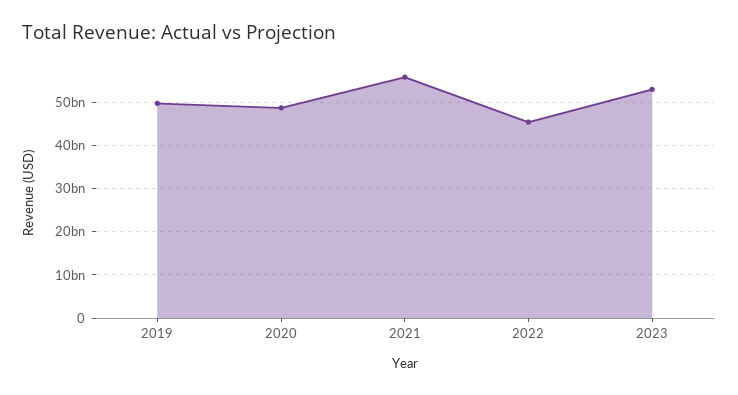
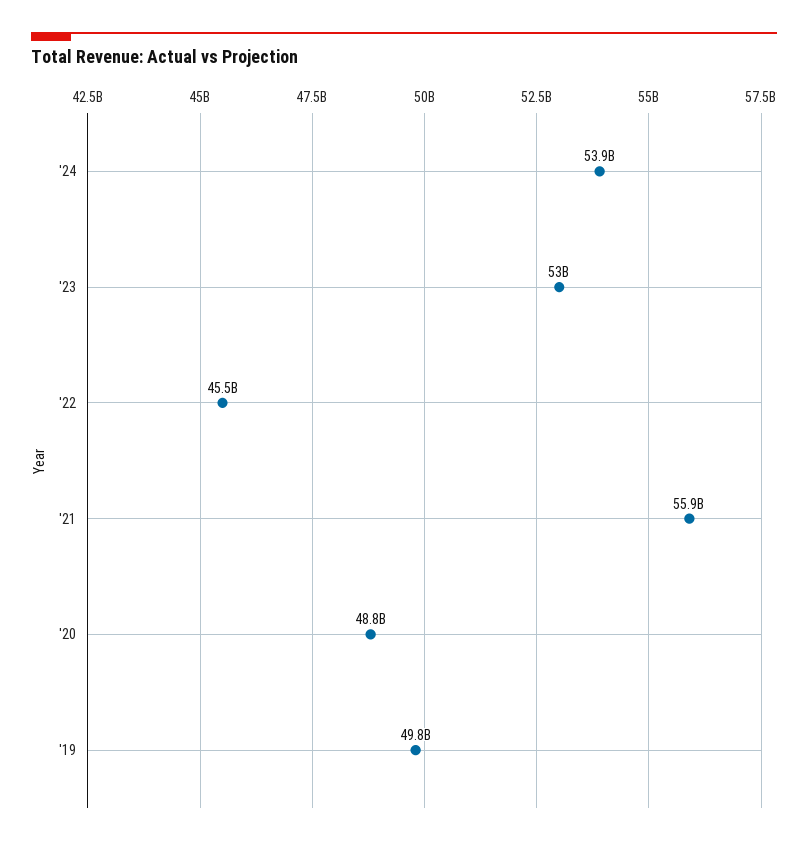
'24: none -> 53900000000

